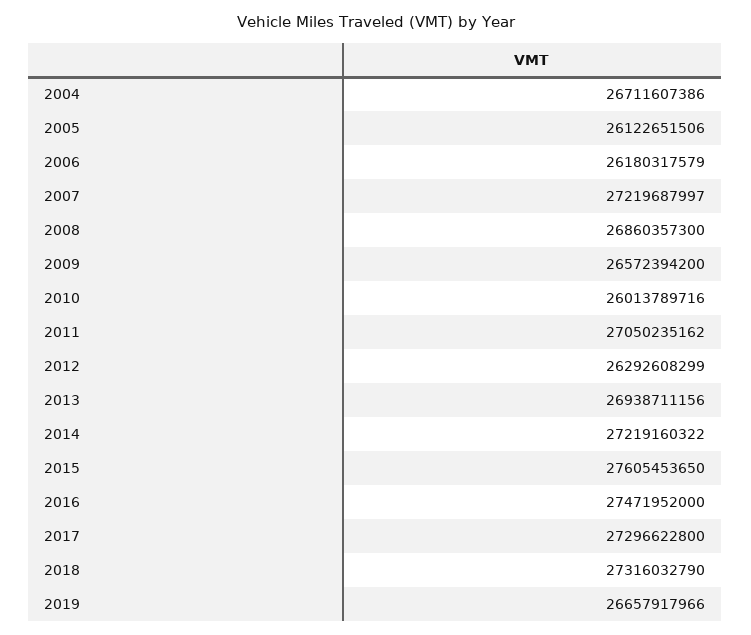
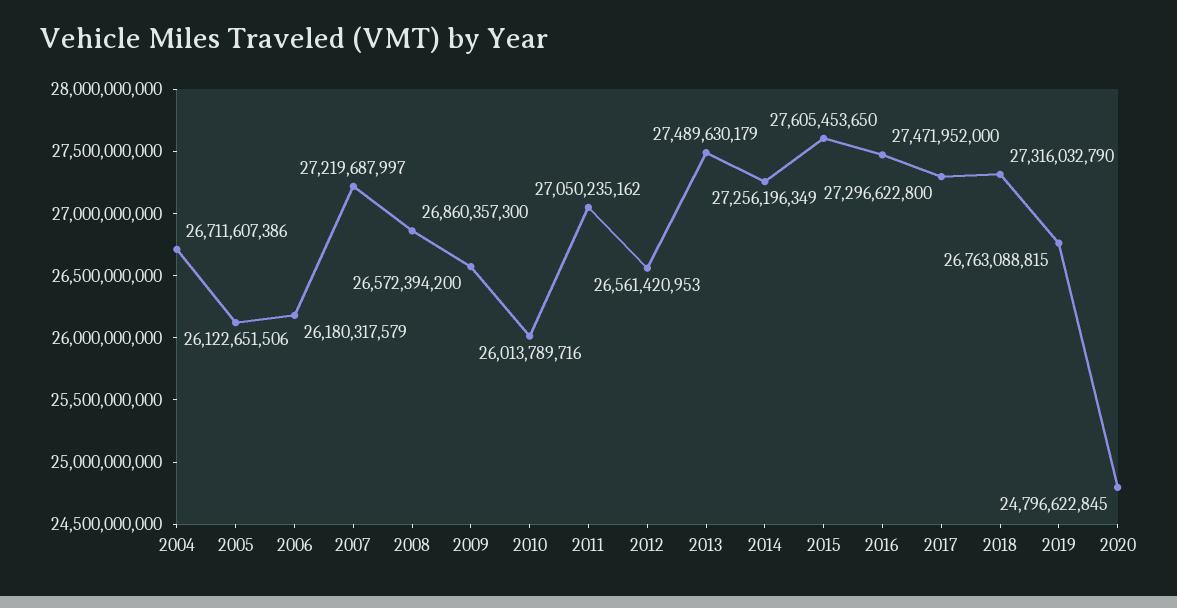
2012: 26292608299 -> 26561420953
2013: 26938711156 -> 27489630179
2014: 27219160322 -> 27256196349
2019: 26657917966 -> 26763088815
2020: none -> 24796622845

